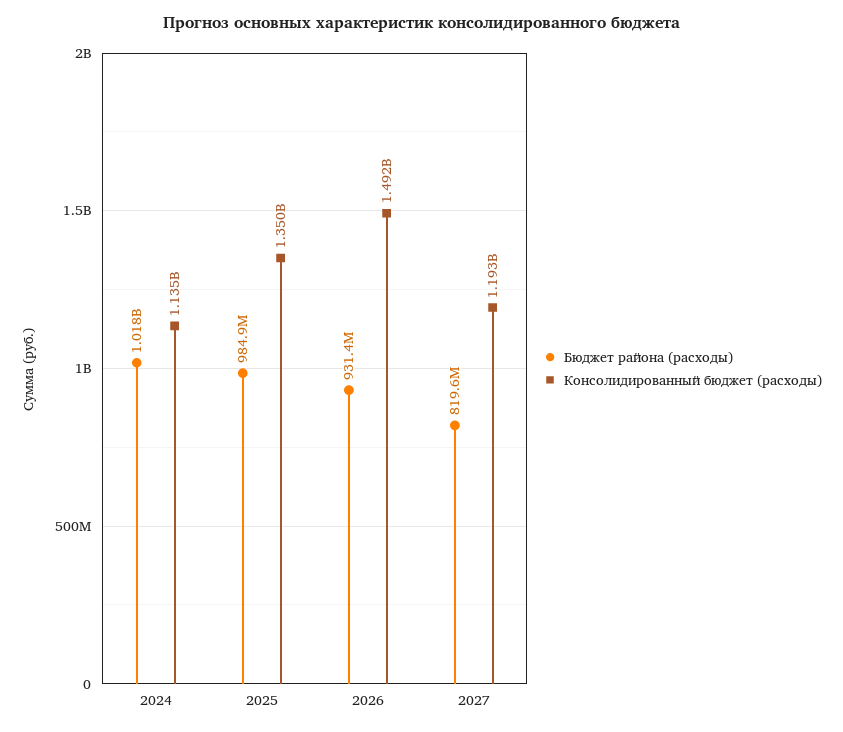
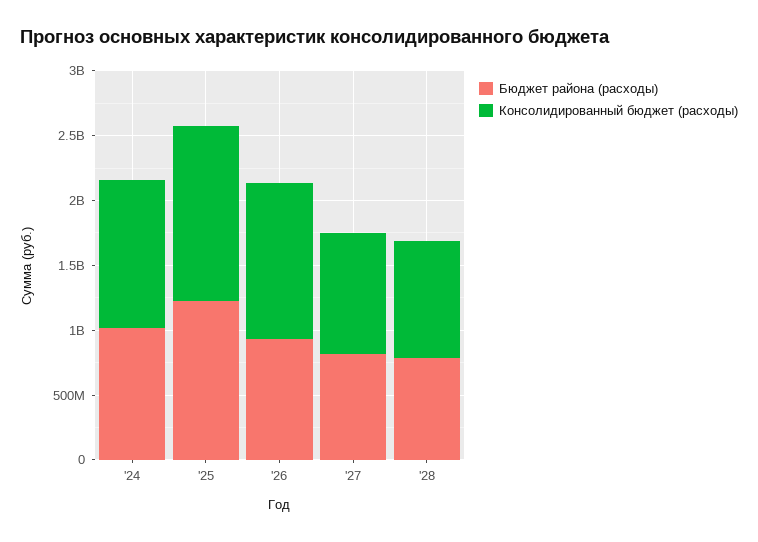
Бюджет района (расходы), 2025: 984900000 -> 1200000000
Консолидированный бюджет (расходы), 2026: 1492000000 -> 1200000000
Консолидированный бюджет (расходы), 2027: 1193000000 -> 900000000
Бюджет района (расходы), '28: none -> 800000000
Консолидированный бюджет (расходы), '28: none -> 900000000

